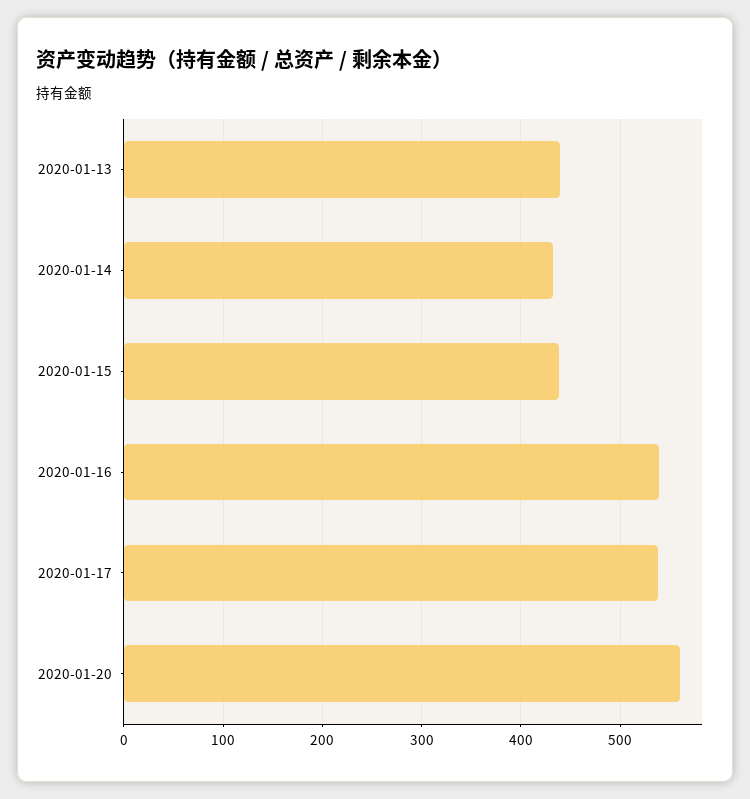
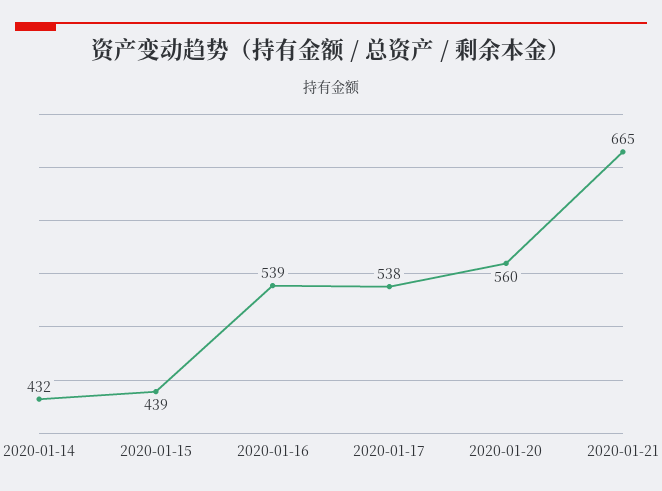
2020-01-13: 440 -> none
2020-01-21: none -> 665

